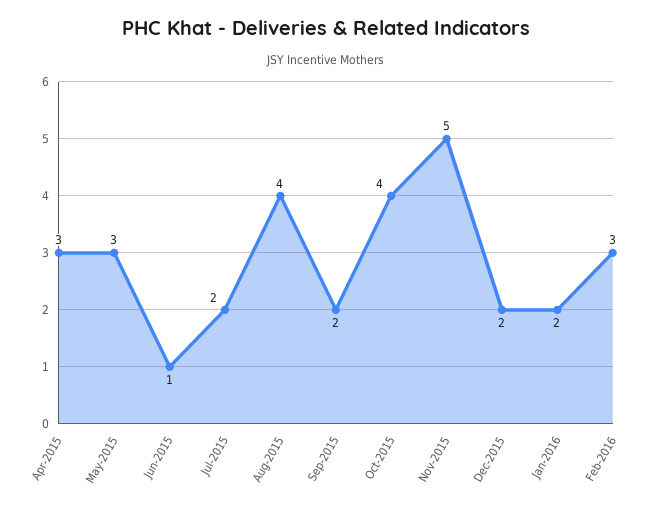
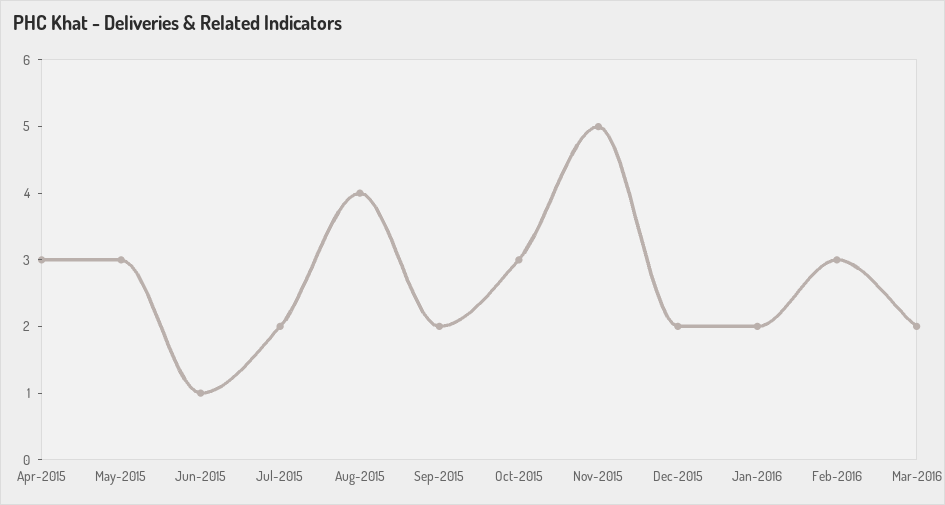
Oct-2015: 4 -> 3
Mar-2016: none -> 2

